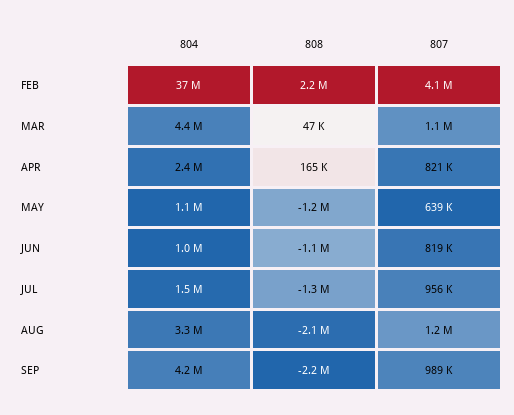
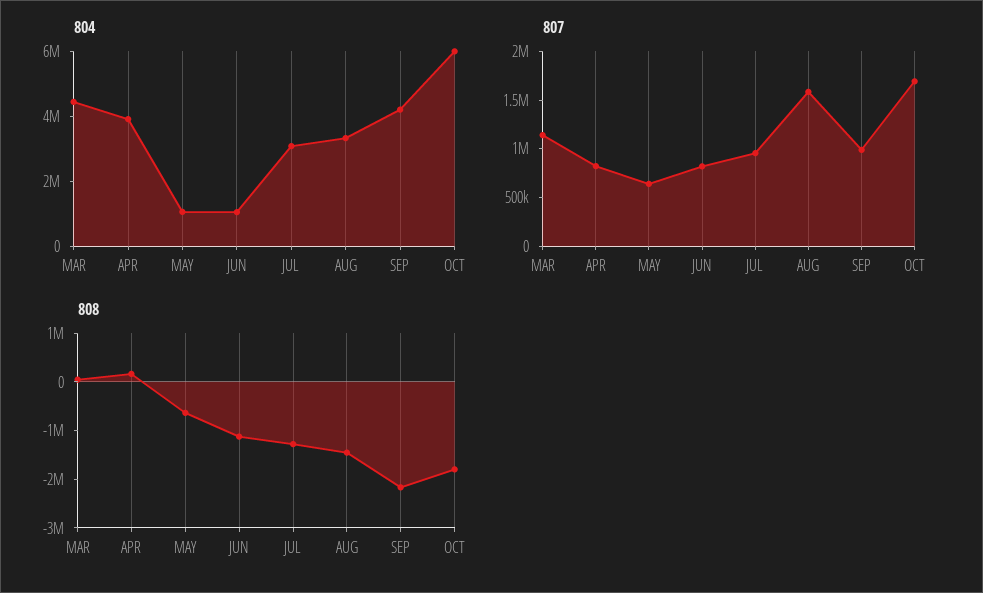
804, FEB: 37000000 -> none
808, FEB: 2200000 -> none
807, FEB: 4100000 -> none
804, APR: 2400000 -> 4000000
808, MAY: -1200000 -> -600000
804, JUL: 1500000 -> 3000000
808, AUG: -2100000 -> -1400000
807, AUG: 1200000 -> 1600000
804, OCT: none -> 6000000
807, OCT: none -> 1700000
808, OCT: none -> -1800000

